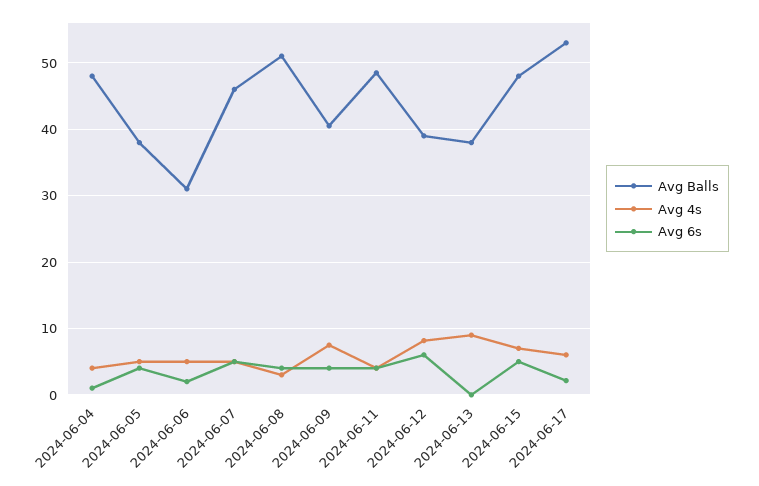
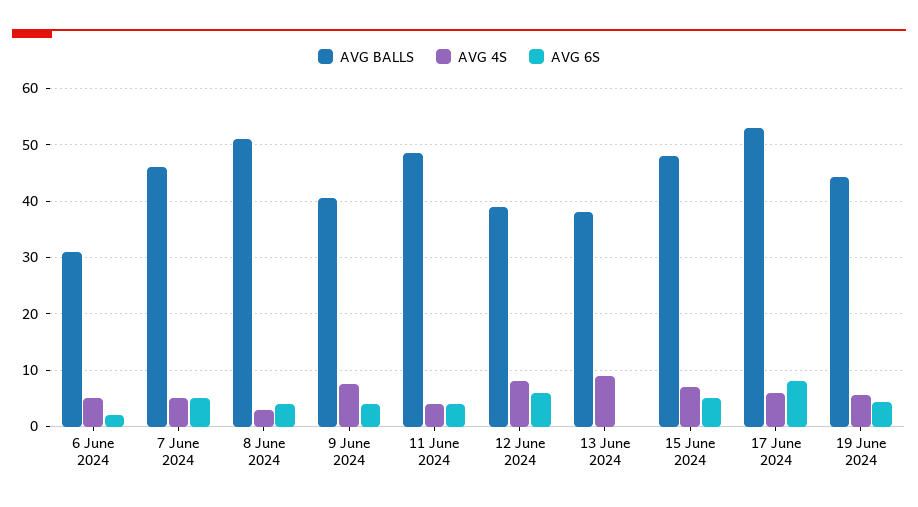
Avg Balls, 2024-06-04: 48 -> none
Avg 4s, 2024-06-04: 4 -> none
Avg 6s, 2024-06-04: 1 -> none
Avg Balls, 2024-06-05: 38 -> none
Avg 4s, 2024-06-05: 5 -> none
Avg 6s, 2024-06-05: 4 -> none
Avg 6s, 2024-06-17: 2 -> 8
Avg Balls, 19 June 2024: none -> 44
Avg 4s, 19 June 2024: none -> 6
Avg 6s, 19 June 2024: none -> 4

